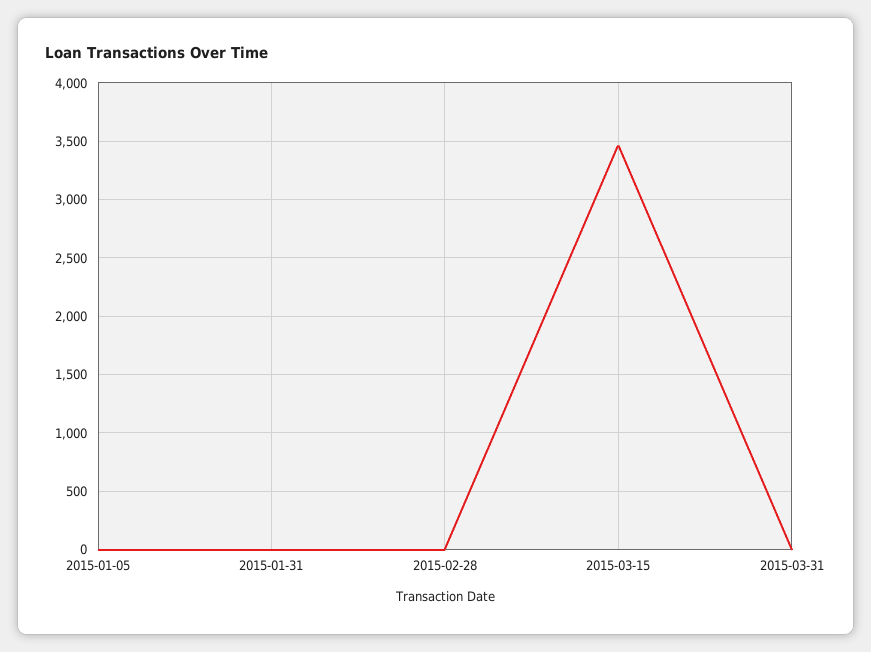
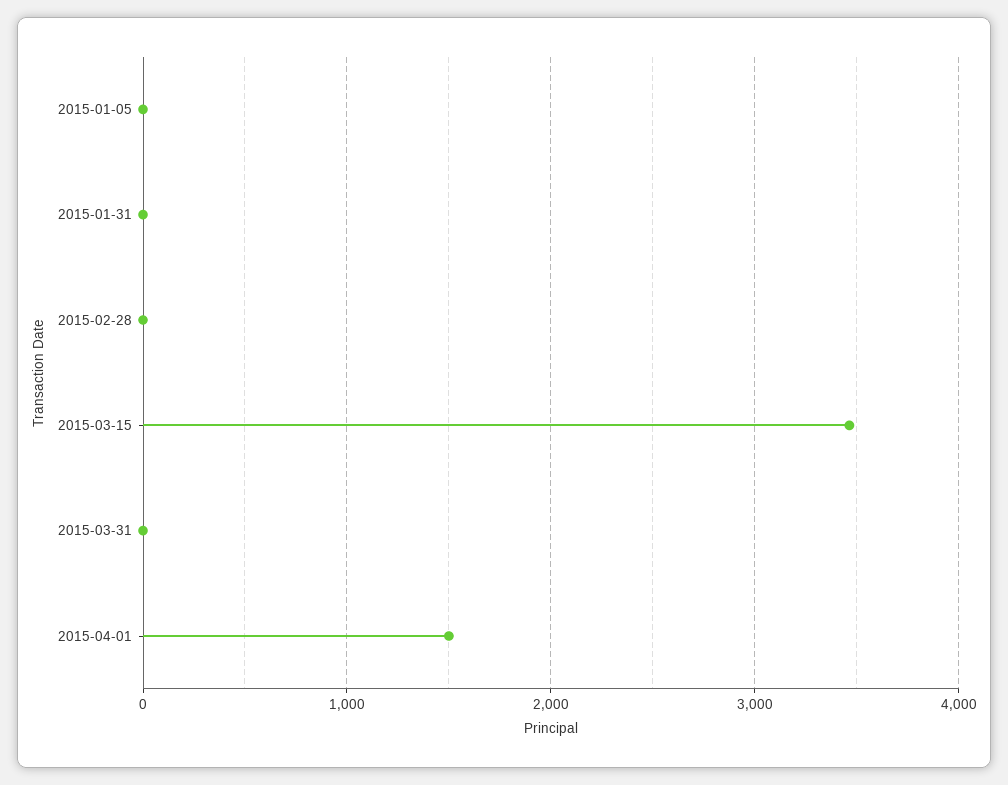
2015-04-01: none -> 1500

